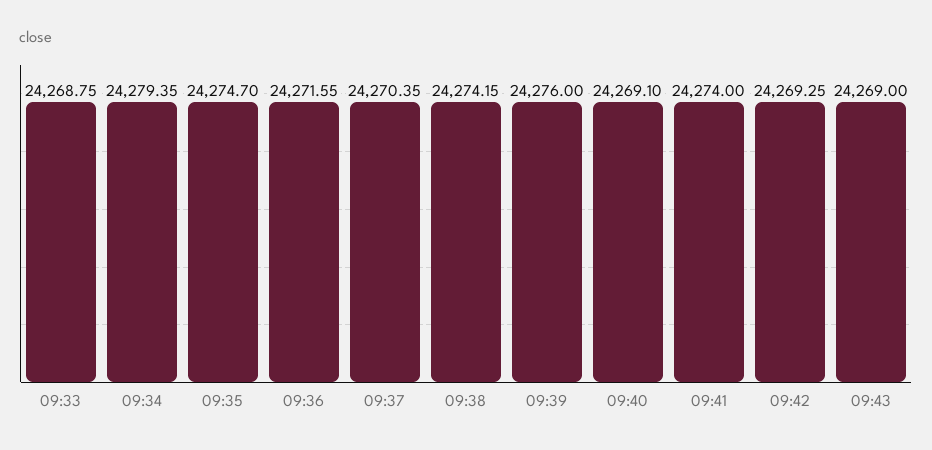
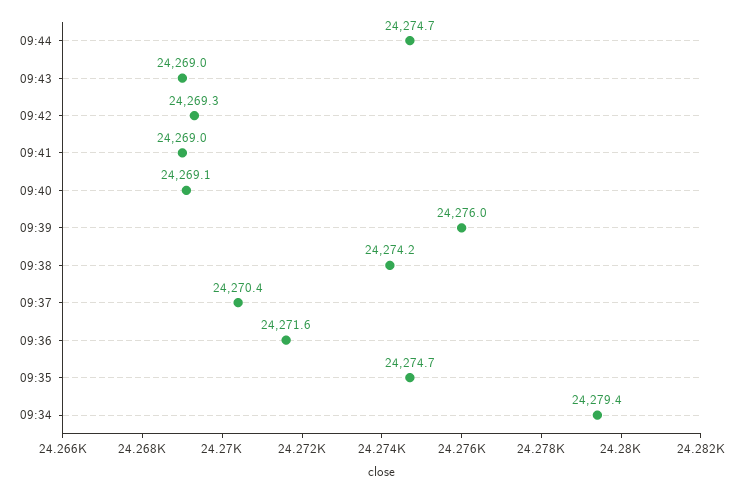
09:33: 24268.75 -> none
09:41: 24274 -> 24269
09:44: none -> 24274.7

